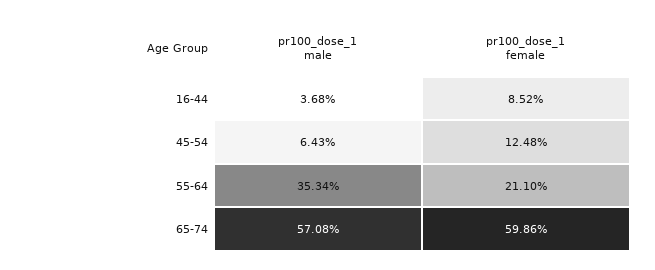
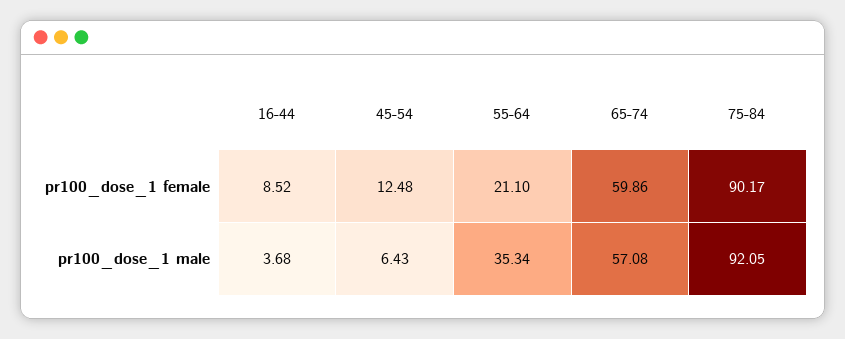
pr100_dose_1 female, 75-84: none -> 90.17
pr100_dose_1 male, 75-84: none -> 92.05

